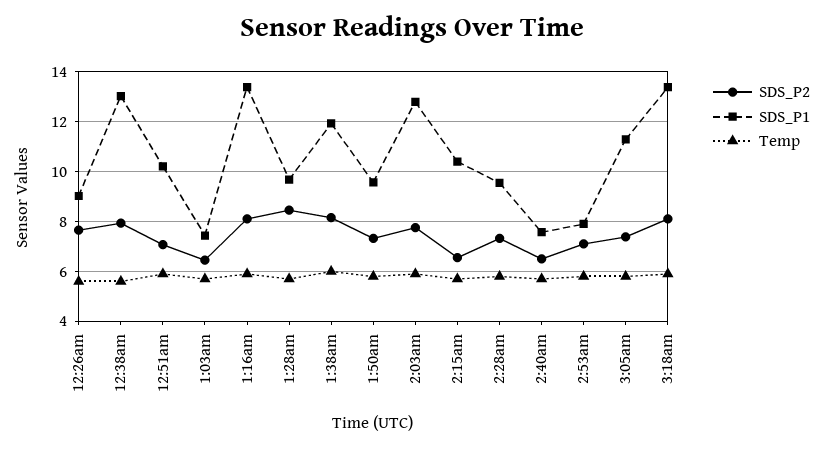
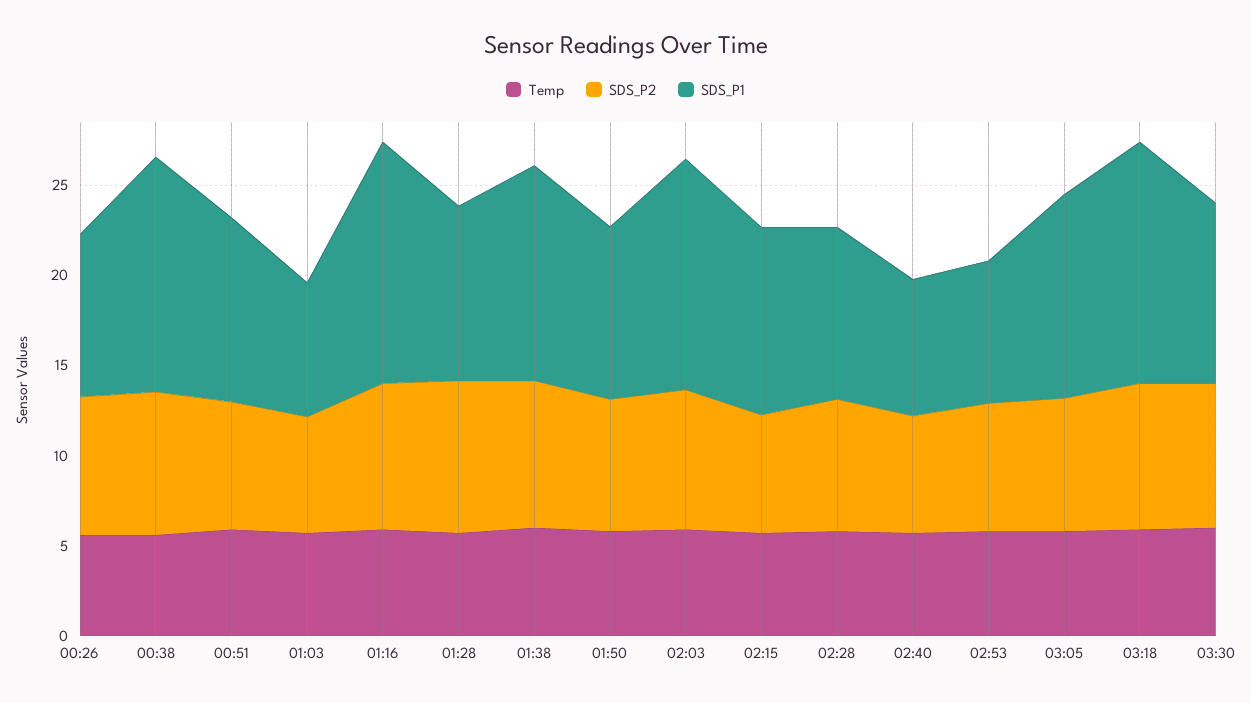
Temp, 03:30: none -> 6
SDS_P2, 03:30: none -> 8
SDS_P1, 03:30: none -> 10

